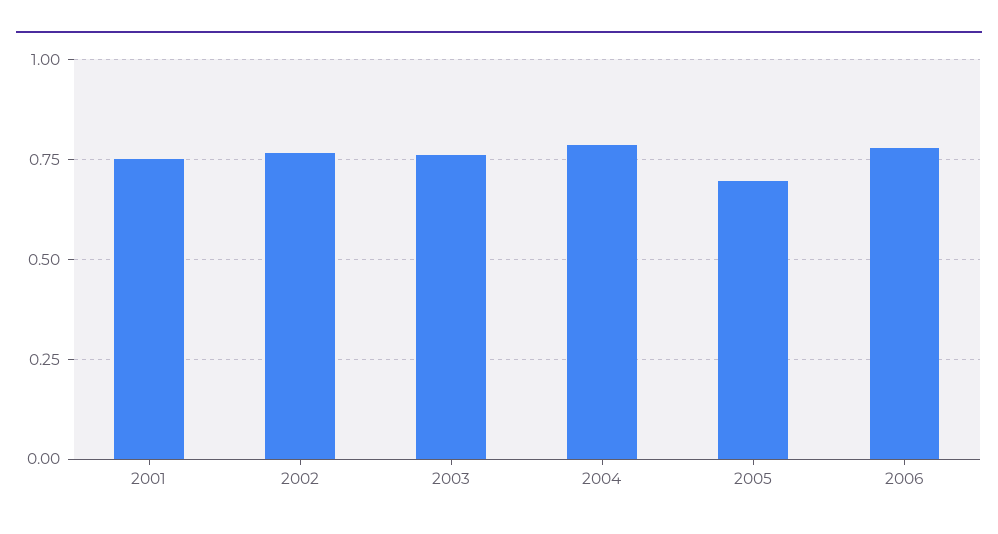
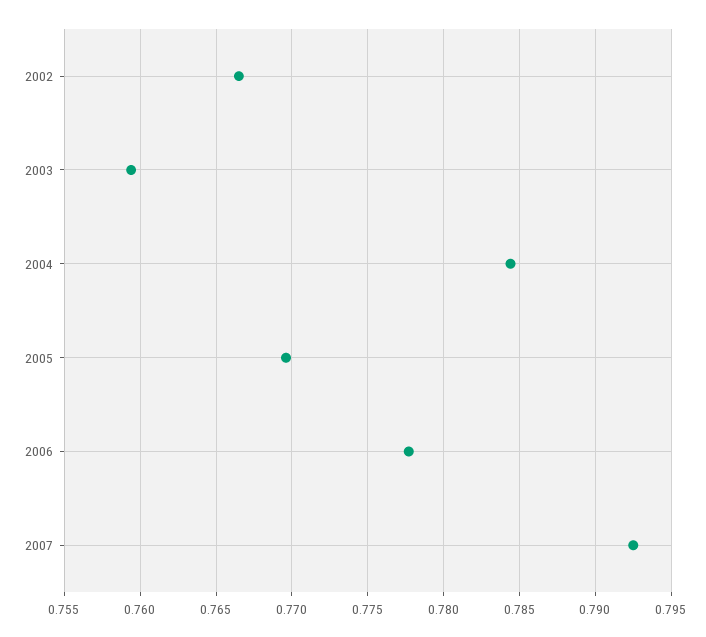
2001: 0.75 -> none
2005: 0.7 -> 0.7695
2007: none -> 0.7925

